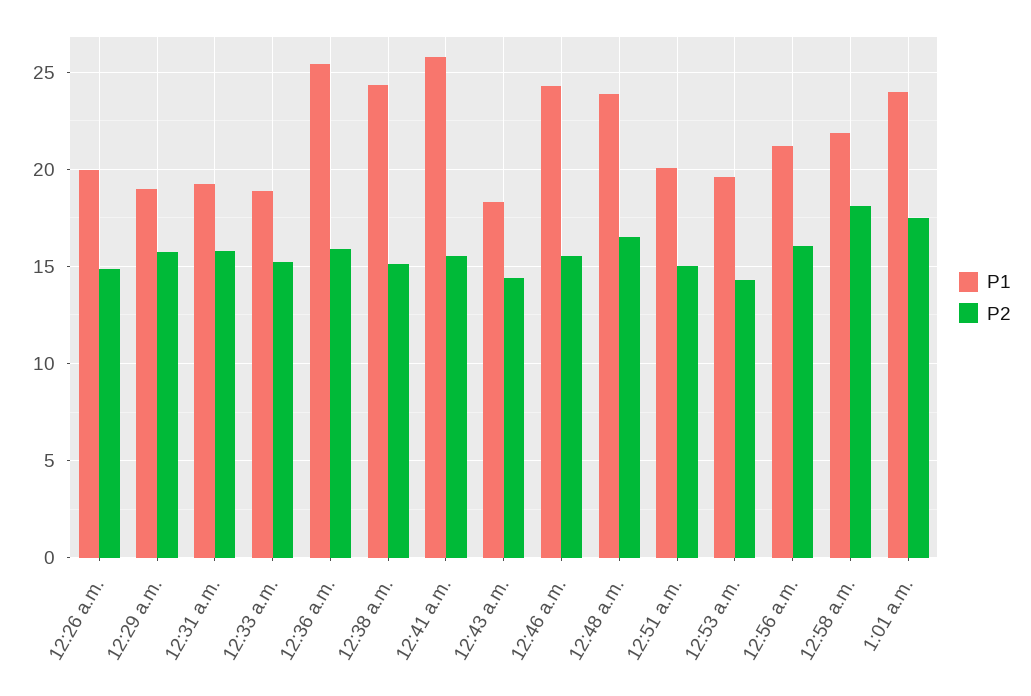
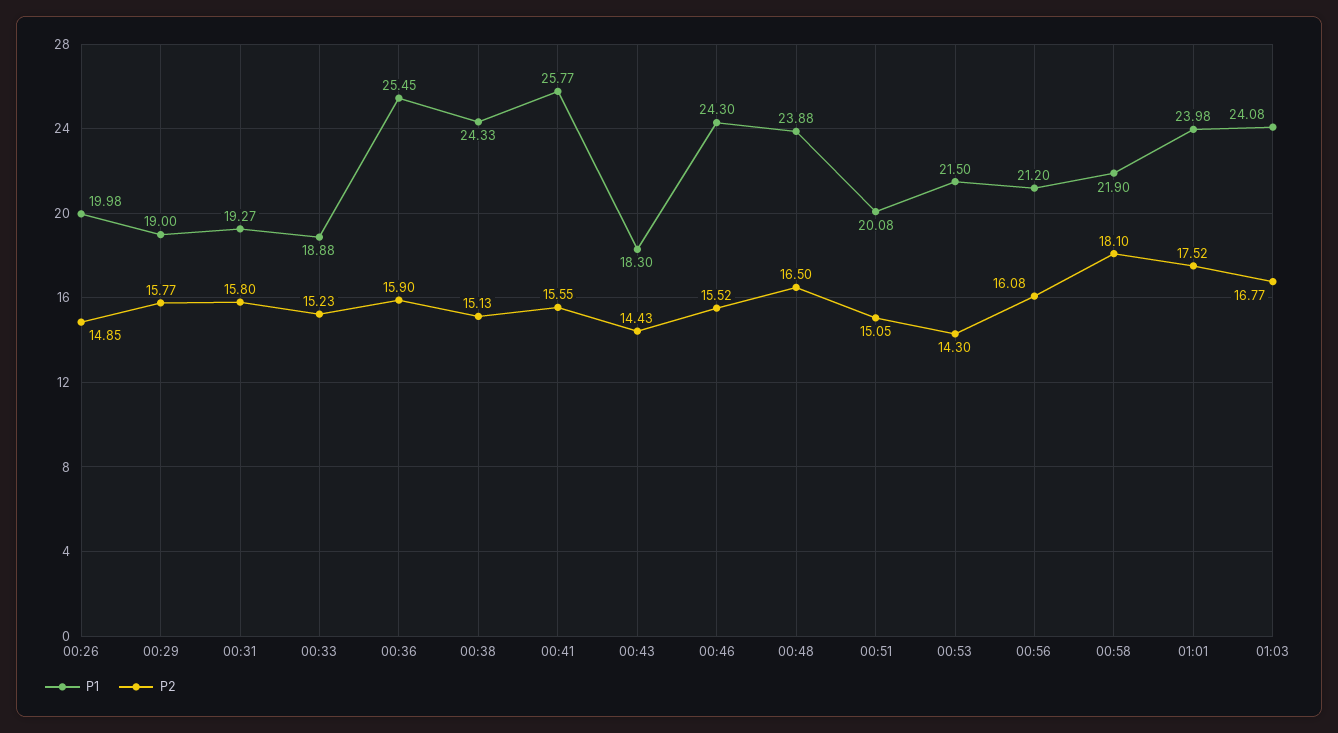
P1, 12:53 a.m.: 19.5 -> 21.5
P1, 01:03: none -> 24.08
P2, 01:03: none -> 16.77

